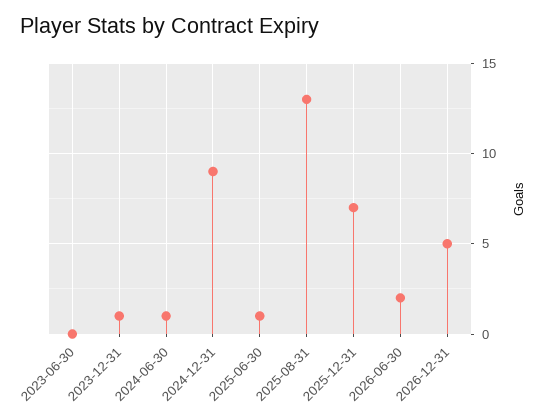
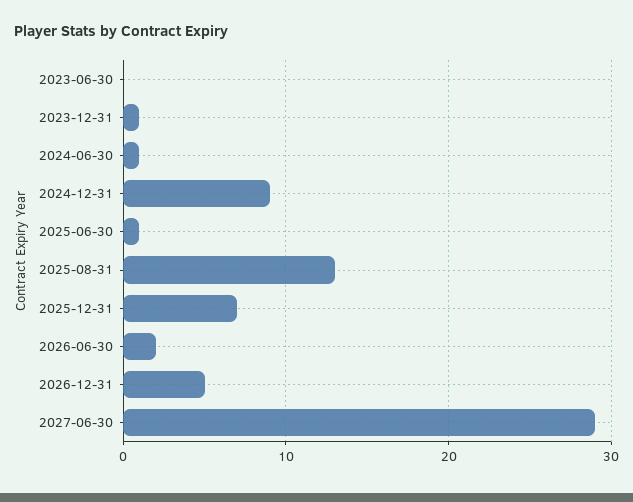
2027-06-30: none -> 29

